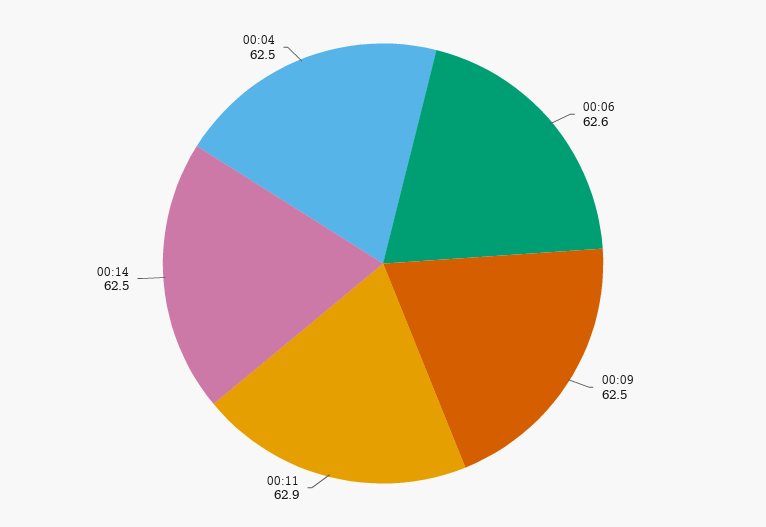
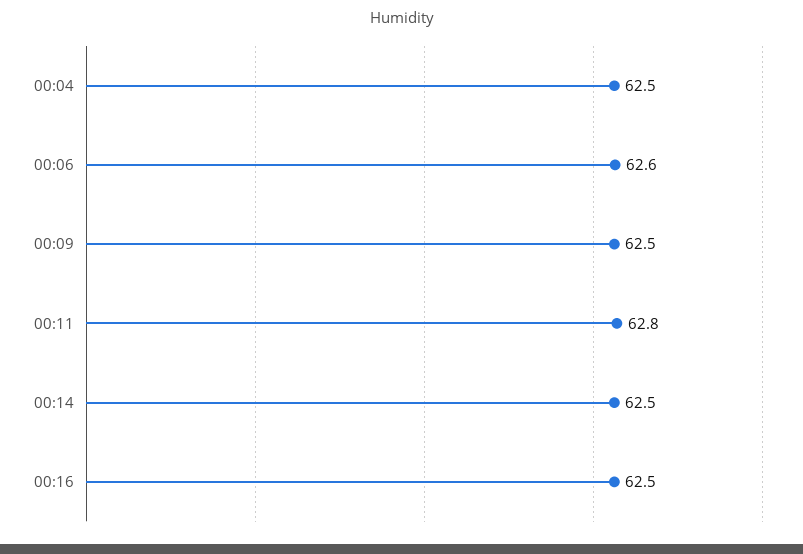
00:11: 62.9 -> 62.8
00:16: none -> 62.5

